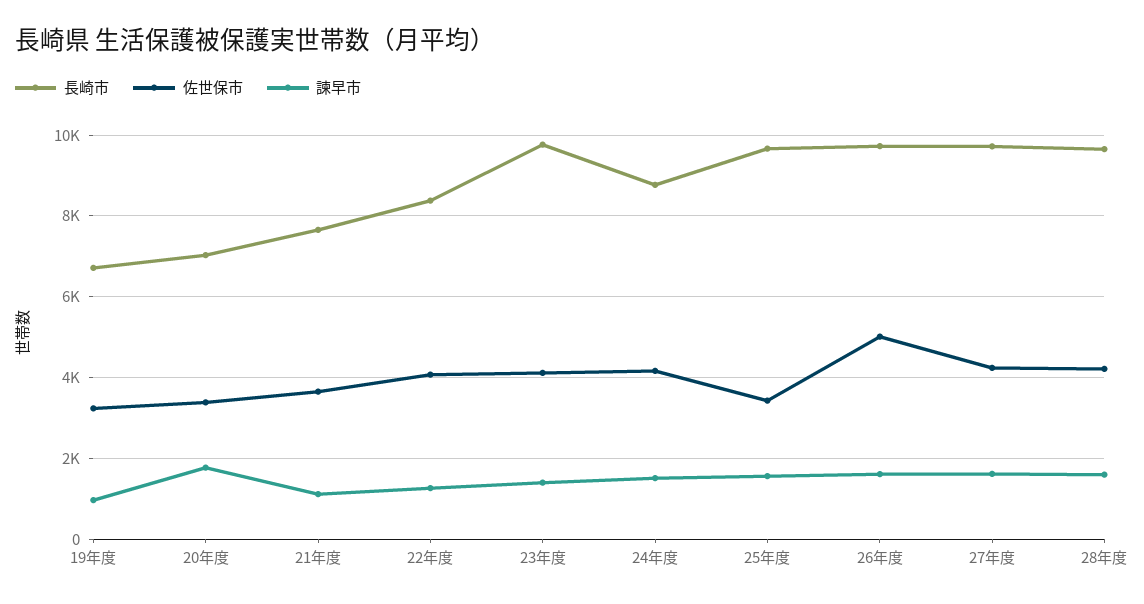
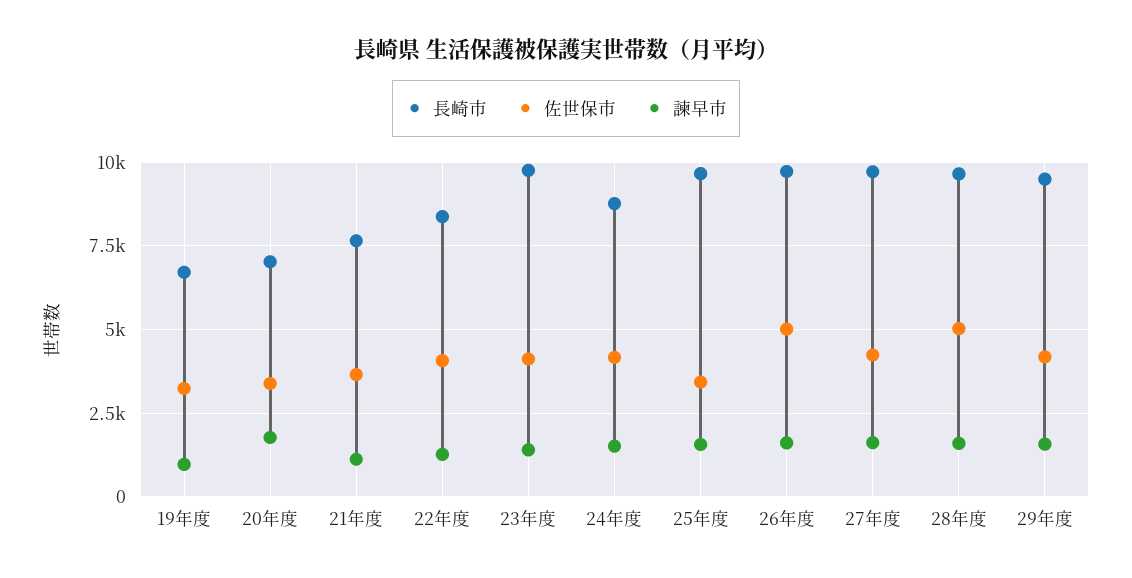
佐世保市, 28年度: 4200 -> 5000
長崎市, 29年度: none -> 9500
佐世保市, 29年度: none -> 4250
諫早市, 29年度: none -> 1500

